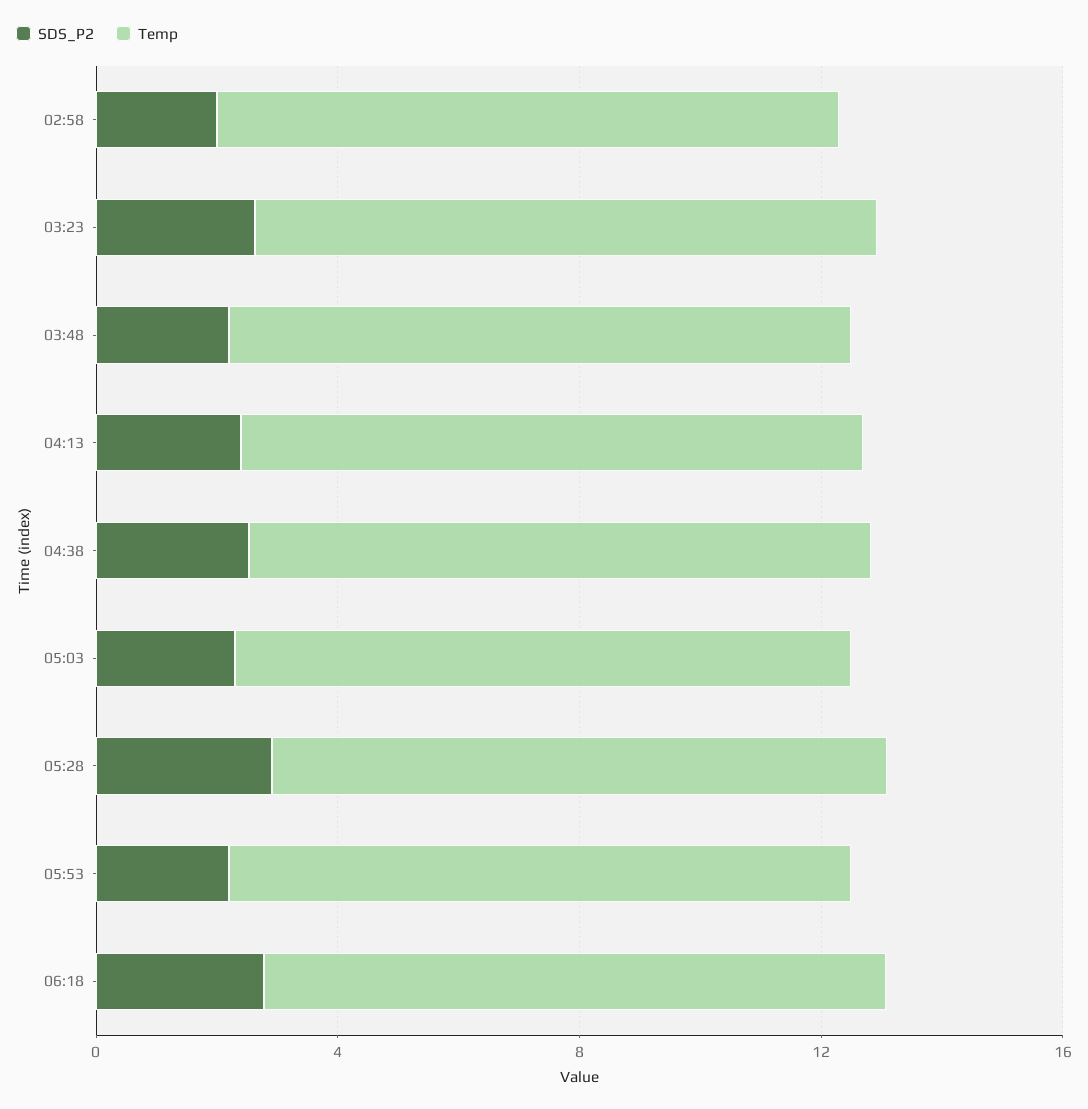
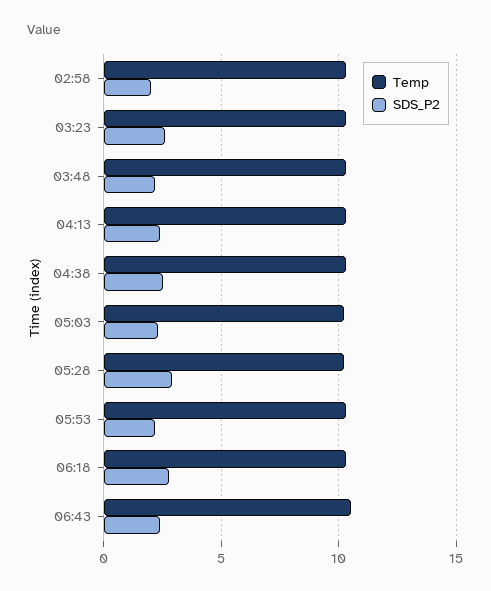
Temp, 06:43: none -> 10.5
SDS_P2, 06:43: none -> 2.5

